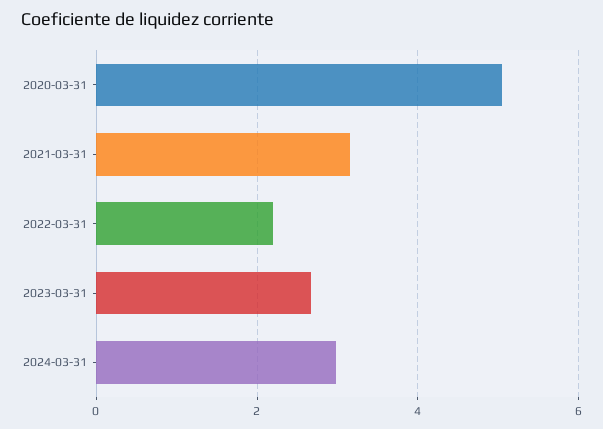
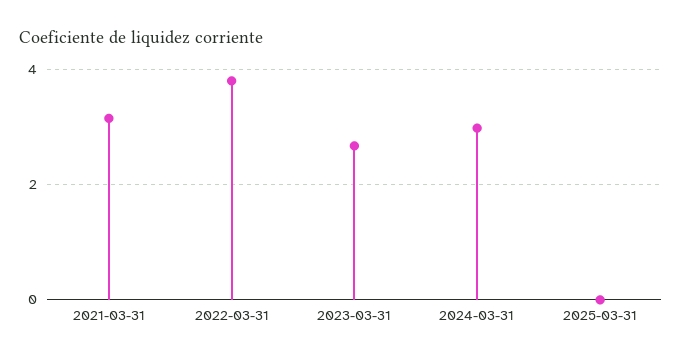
2020-03-31: 5 -> none
2022-03-31: 2.2 -> 3.8
2025-03-31: none -> 0

